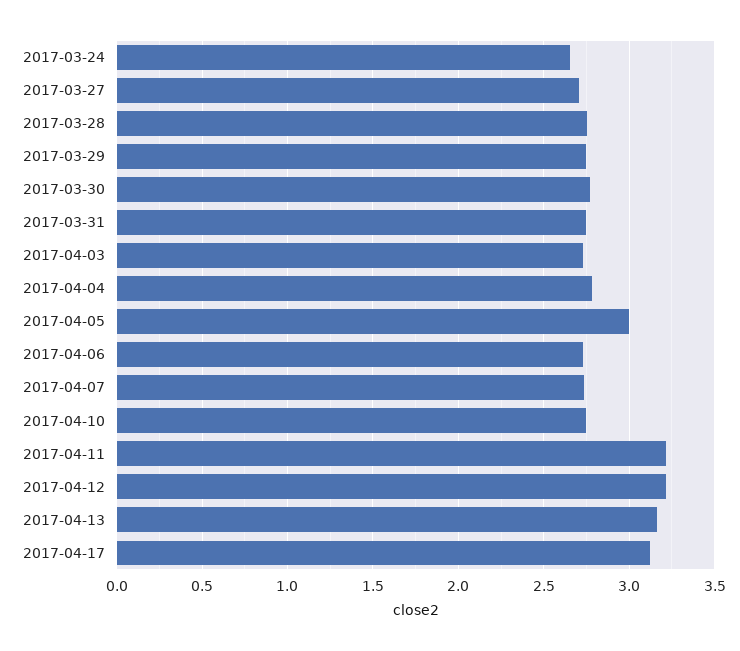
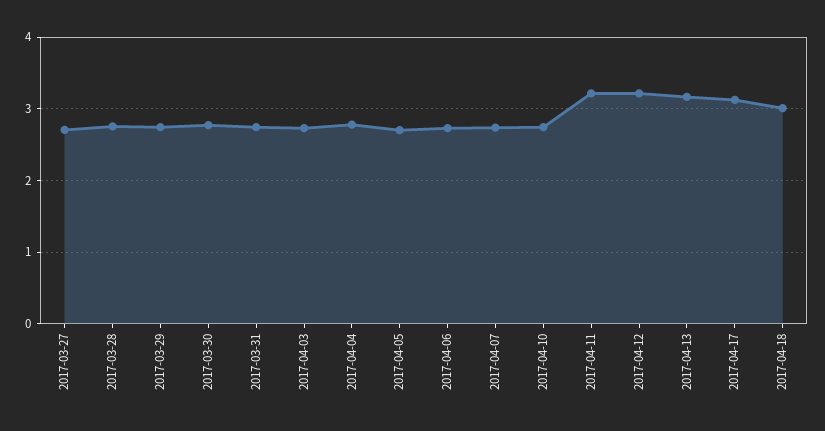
2017-03-24: 2.65 -> none
2017-04-05: 3 -> 2.7
2017-04-18: none -> 3

